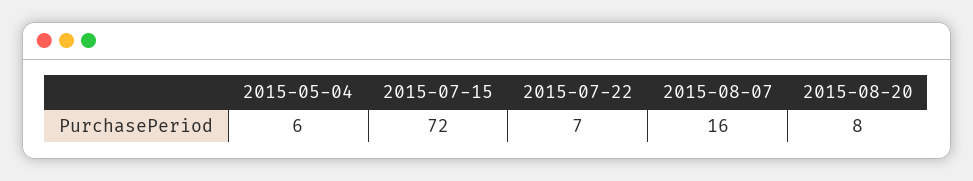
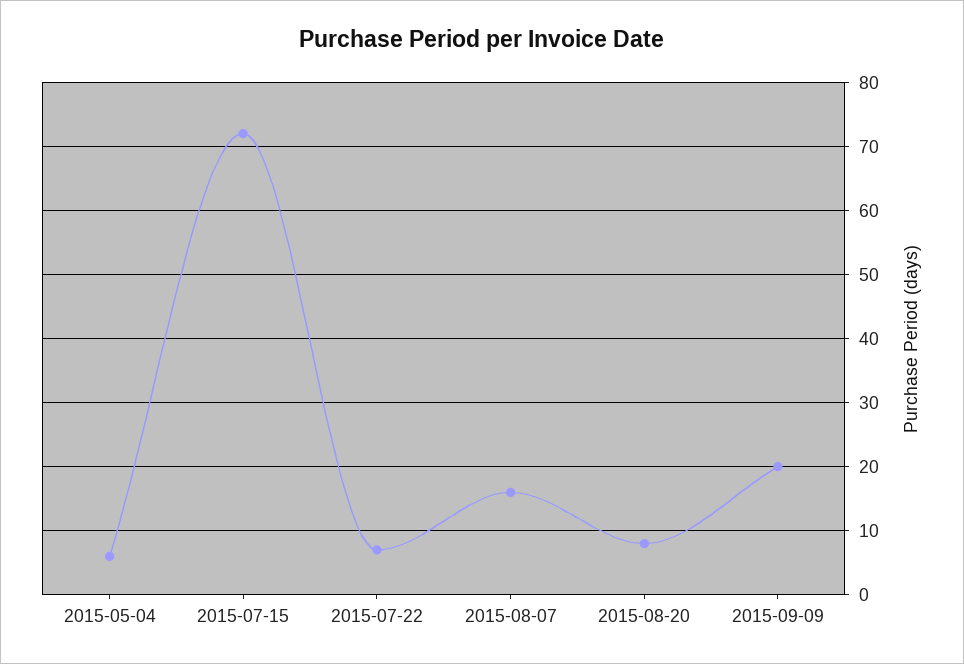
2015-09-09: none -> 20

